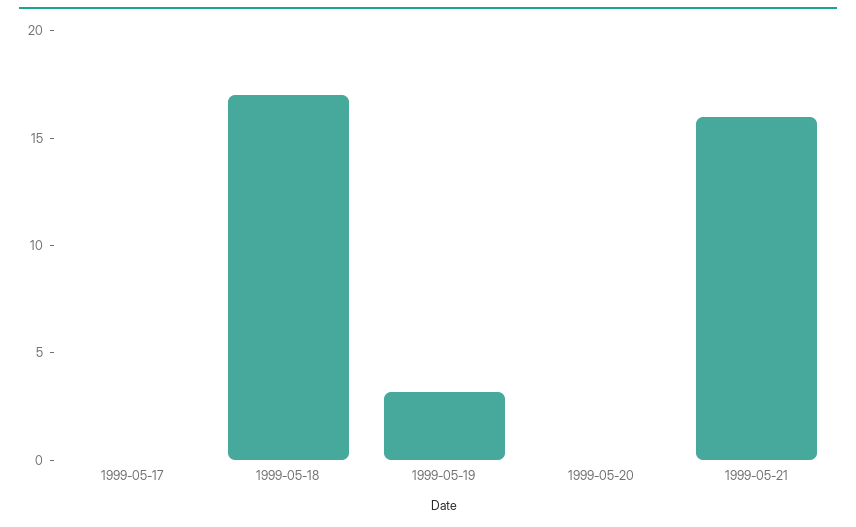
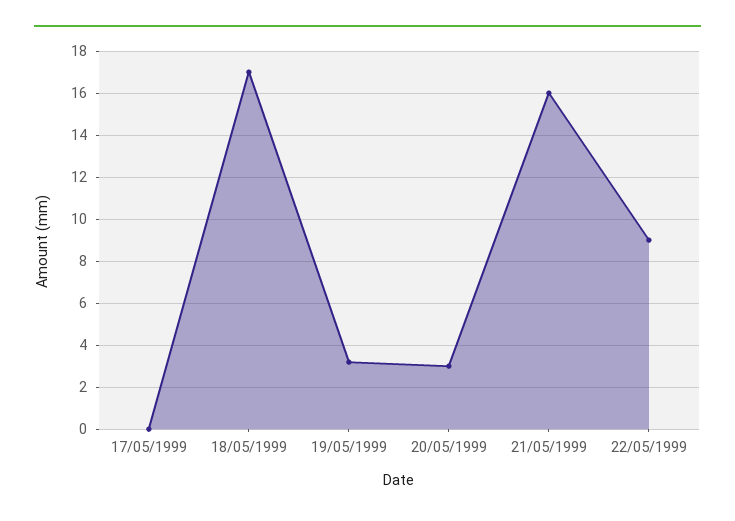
1999-05-20: 0 -> 3
22/05/1999: none -> 9

